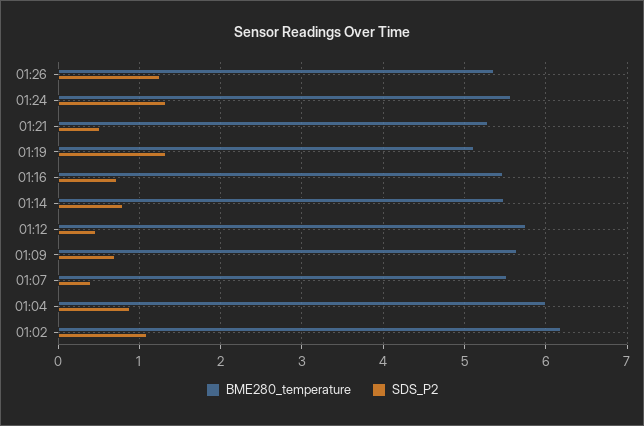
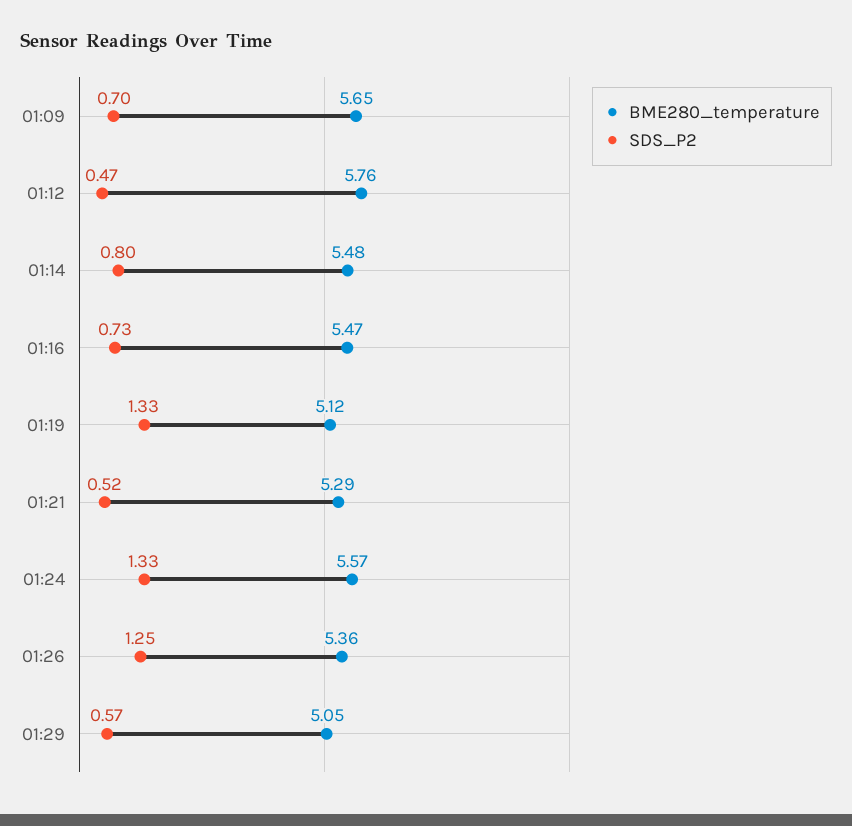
BME280_temperature, 01:07: 5.5 -> none
SDS_P2, 01:07: 0.4 -> none
BME280_temperature, 01:04: 6 -> none
SDS_P2, 01:04: 0.9 -> none
BME280_temperature, 01:02: 6.2 -> none
SDS_P2, 01:02: 1.1 -> none
BME280_temperature, 01:29: none -> 5.05
SDS_P2, 01:29: none -> 0.57

